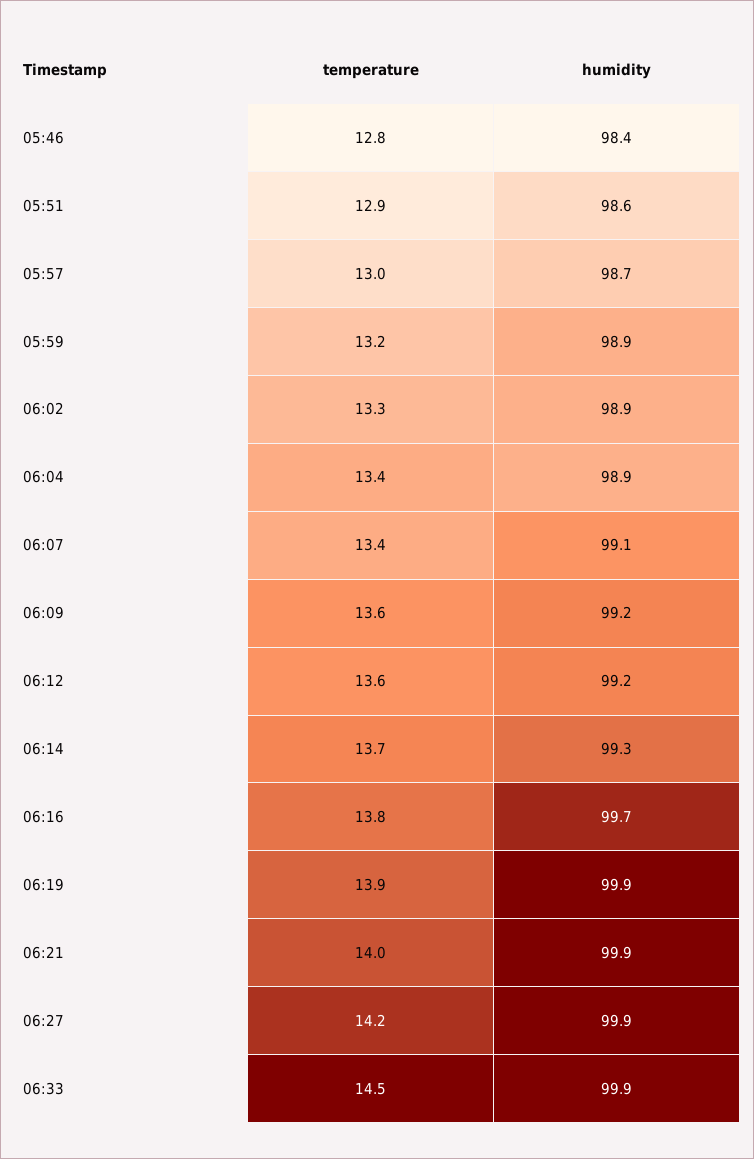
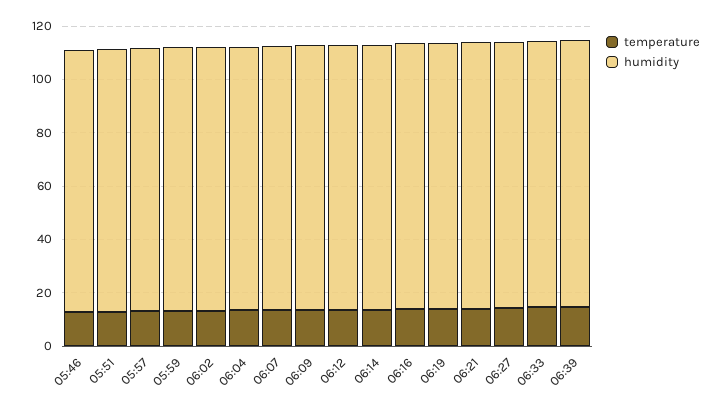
temperature, 06:39: none -> 15
humidity, 06:39: none -> 100

